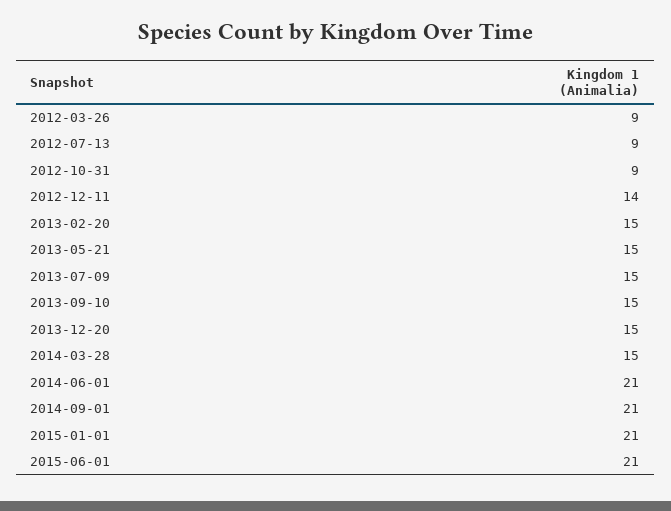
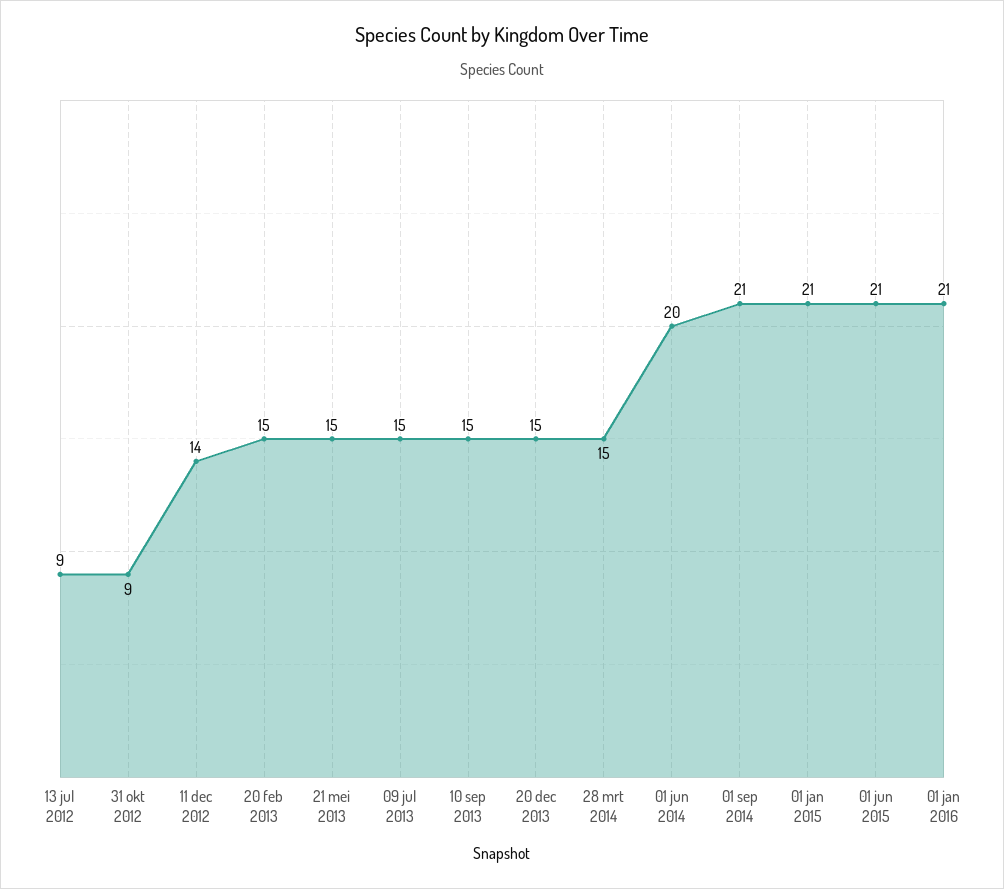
2012-03-26: 9 -> none
2014-06-01: 21 -> 20
01 jan 2016: none -> 21

